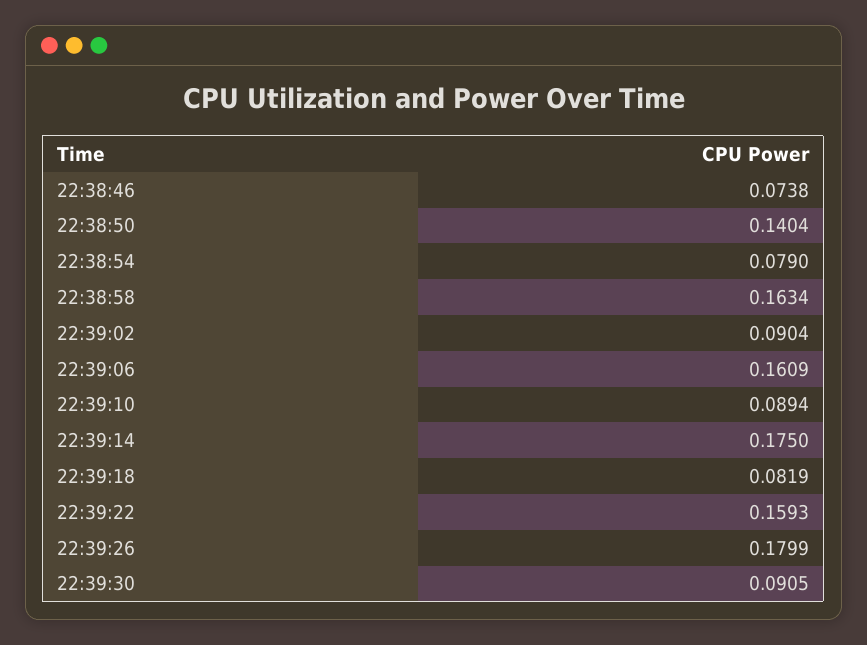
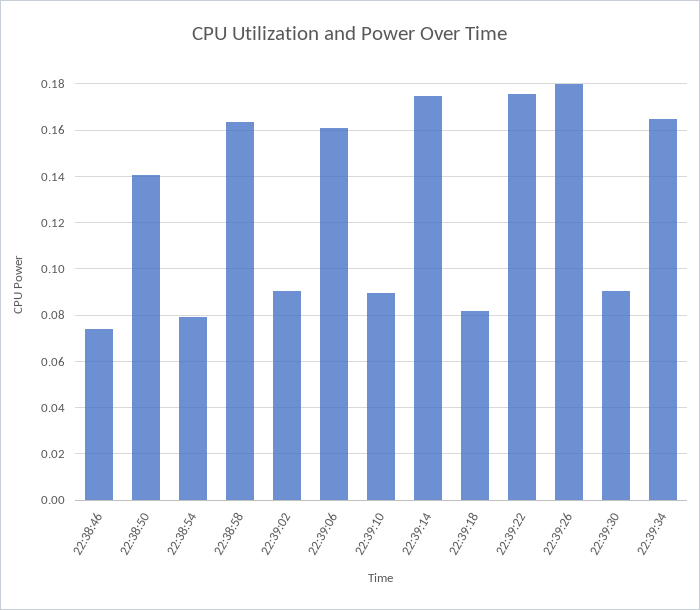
22:39:22: 0.1593 -> 0.175
22:39:34: none -> 0.165

